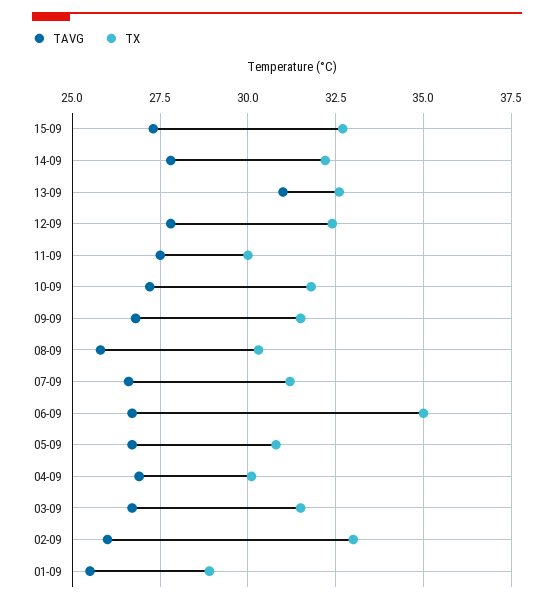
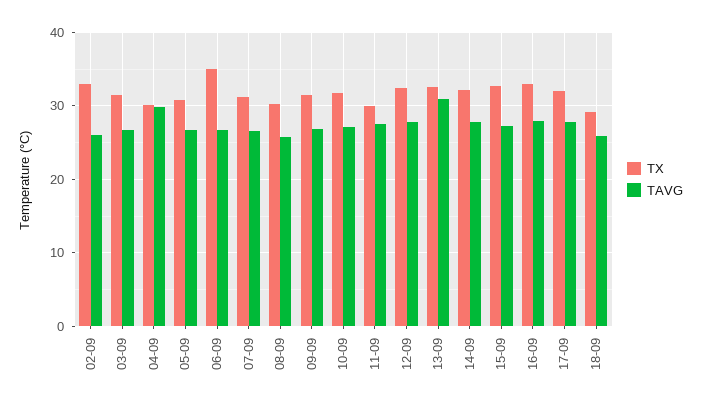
TAVG, 04-09: 27 -> 30
TAVG, 01-09: 25.5 -> none
TX, 01-09: 29 -> none
TX, 16-09: none -> 33
TAVG, 16-09: none -> 28
TX, 17-09: none -> 32
TAVG, 17-09: none -> 28
TX, 18-09: none -> 29
TAVG, 18-09: none -> 26

